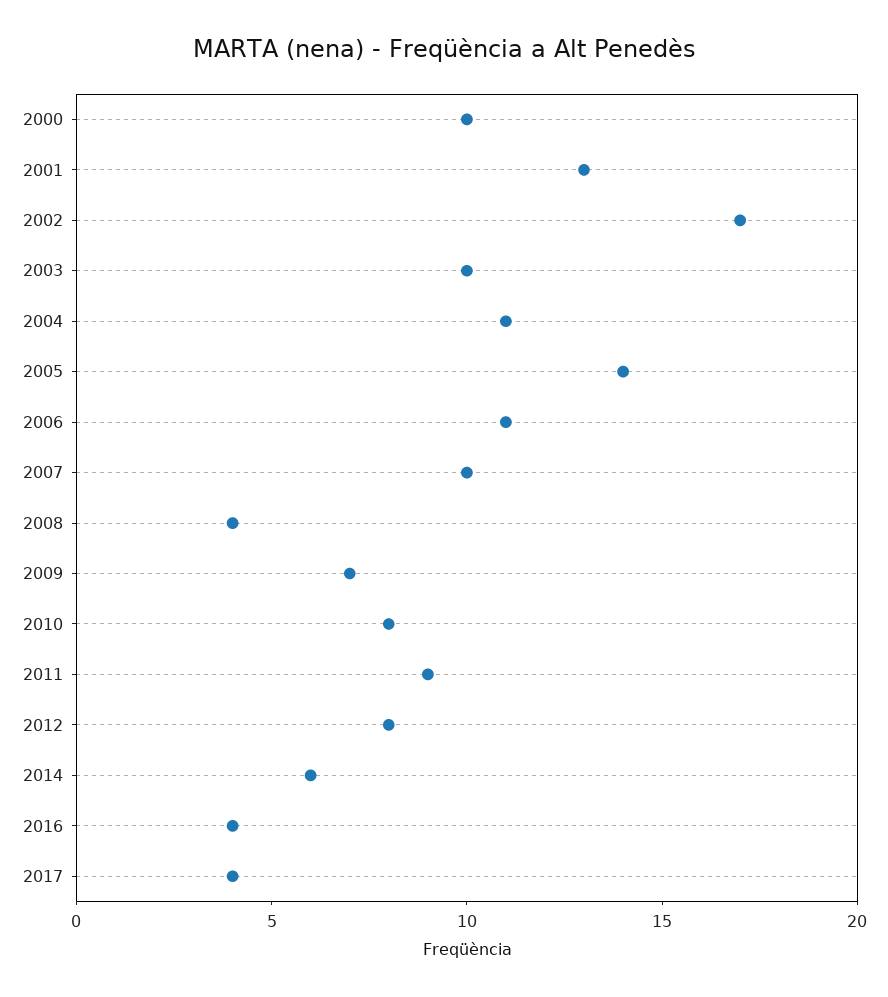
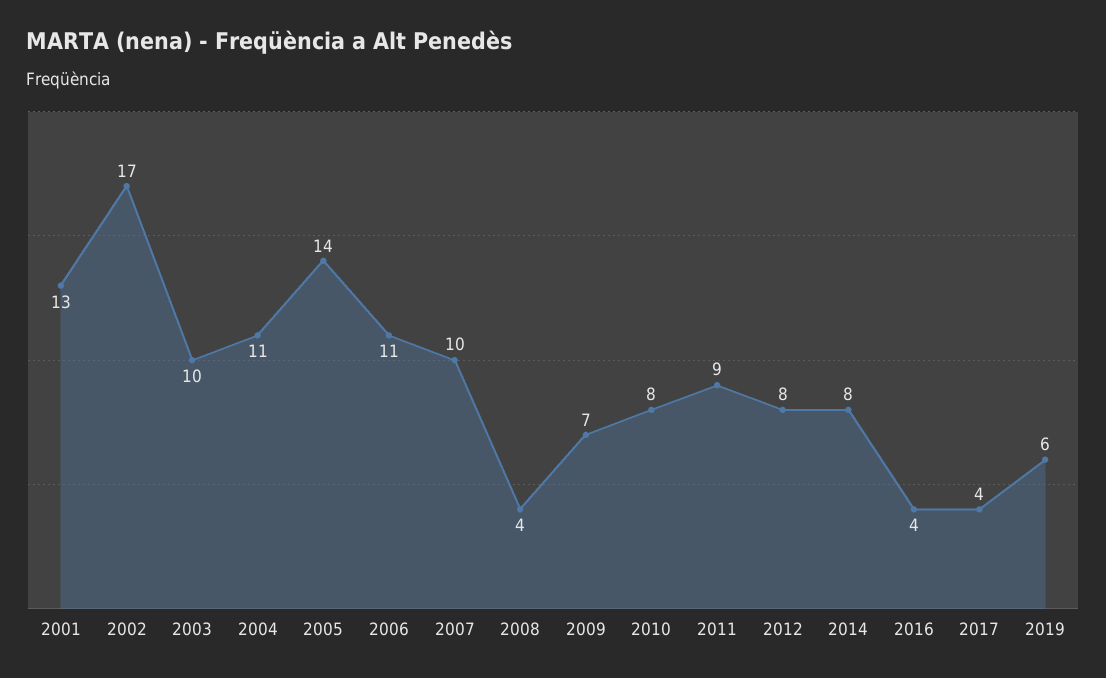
2000: 10 -> none
2014: 6 -> 8
2019: none -> 6

